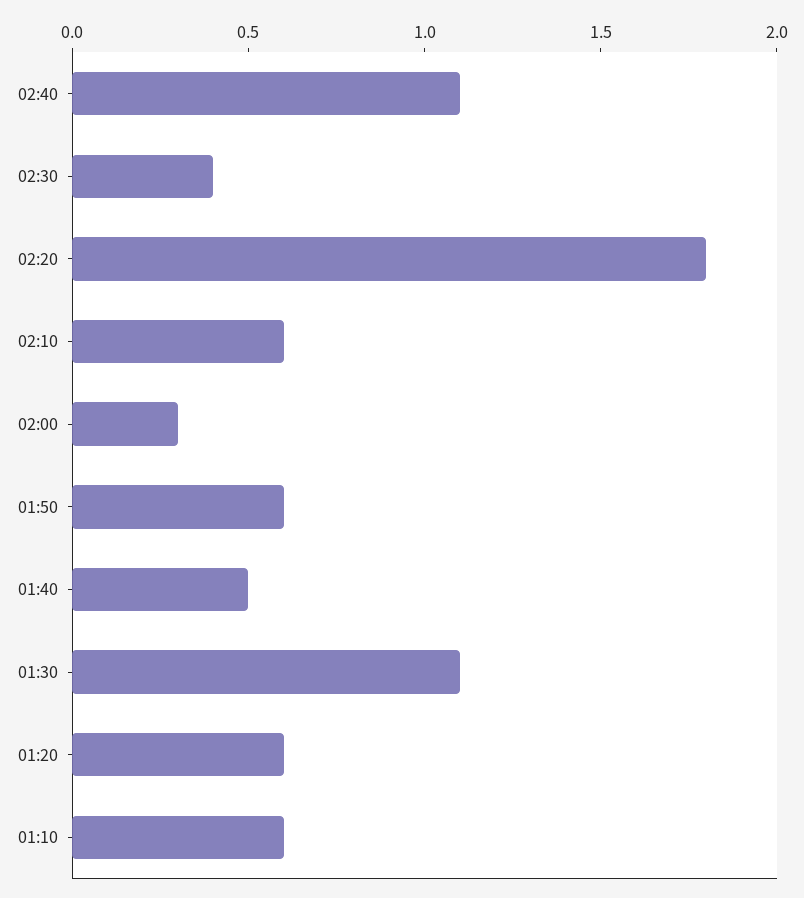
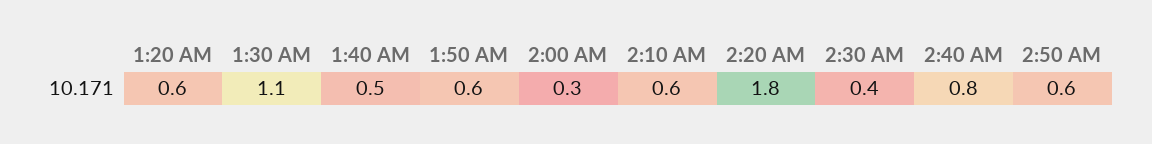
02:40: 1.1 -> 0.8
01:10: 0.6 -> none
2:50 AM: none -> 0.6

